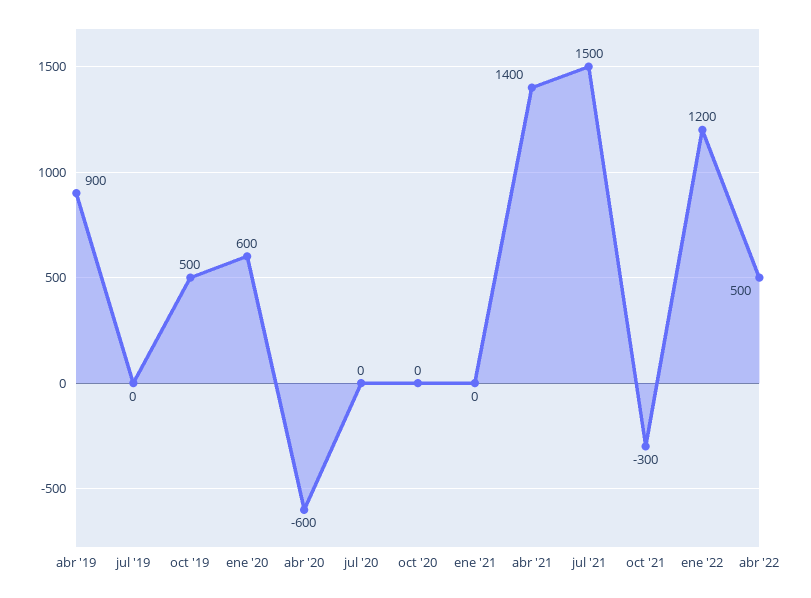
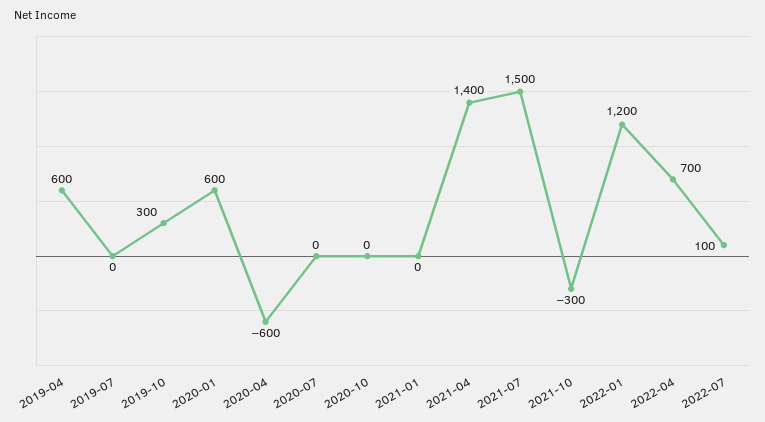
abr '19: 900 -> 600
oct '19: 500 -> 300
abr '22: 500 -> 700
2022-07: none -> 100

